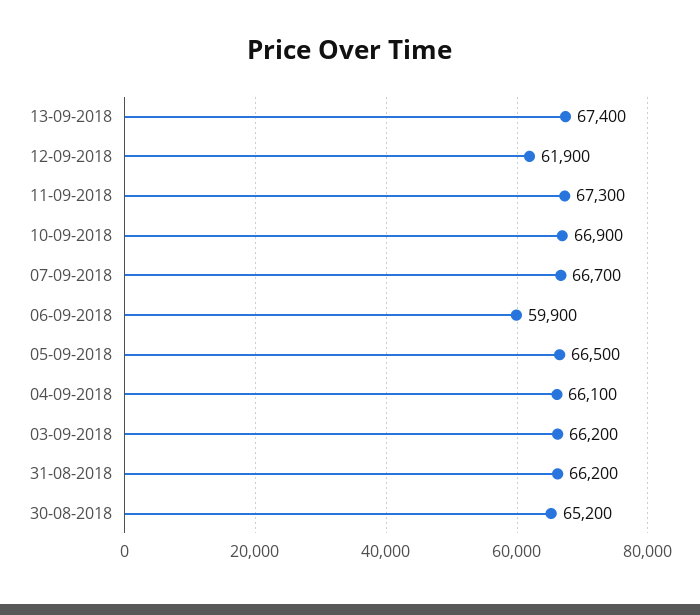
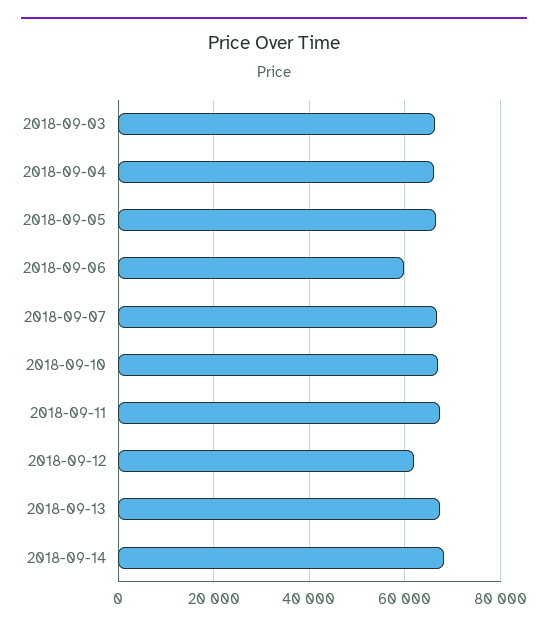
31-08-2018: 66200 -> none
30-08-2018: 65200 -> none
2018-09-14: none -> 68000

